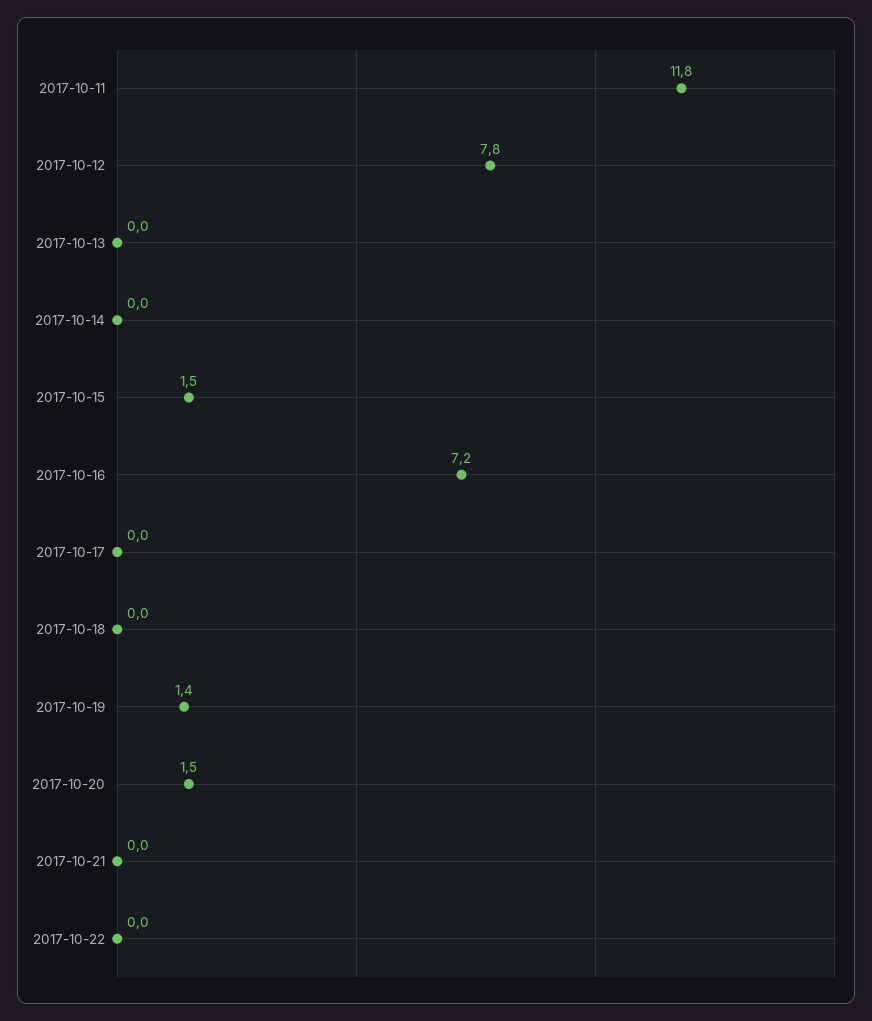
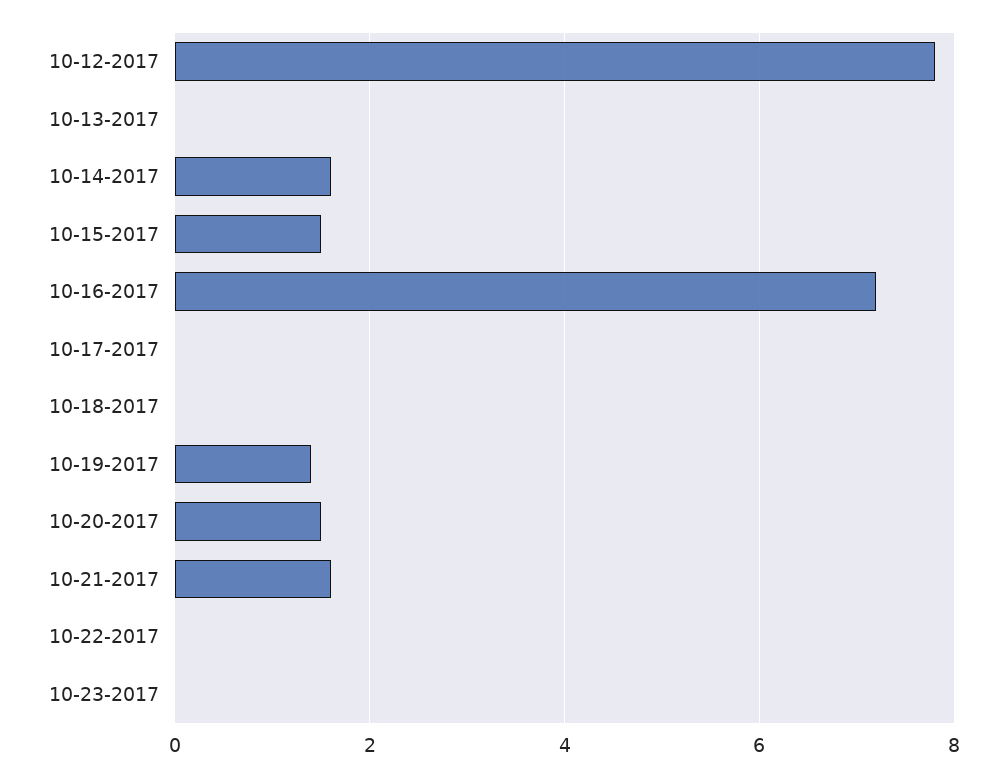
2017-10-11: 11.8 -> none
2017-10-14: 0 -> 1.5
2017-10-21: 0 -> 1.5
10-23-2017: none -> 0

